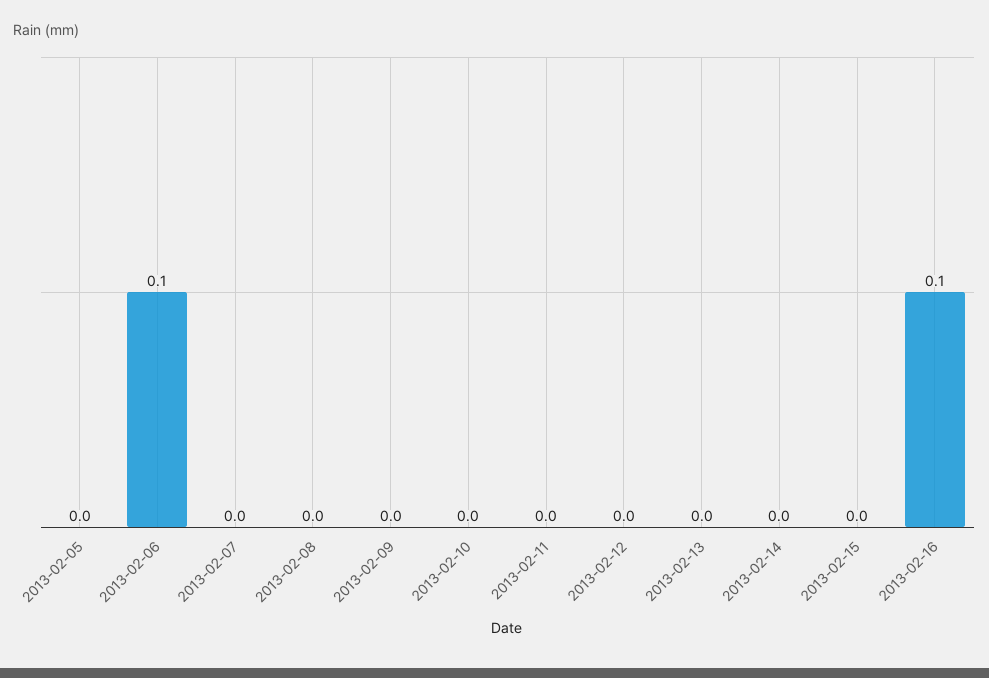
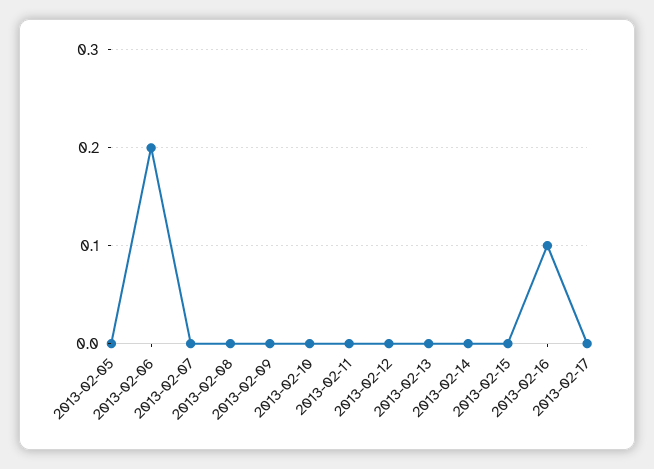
2013-02-06: 0.1 -> 0.2
2013-02-17: none -> 0

